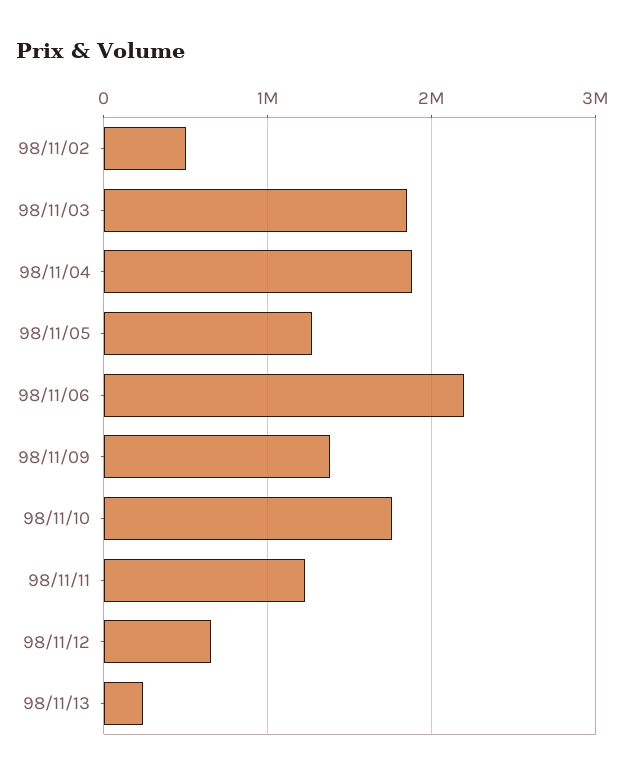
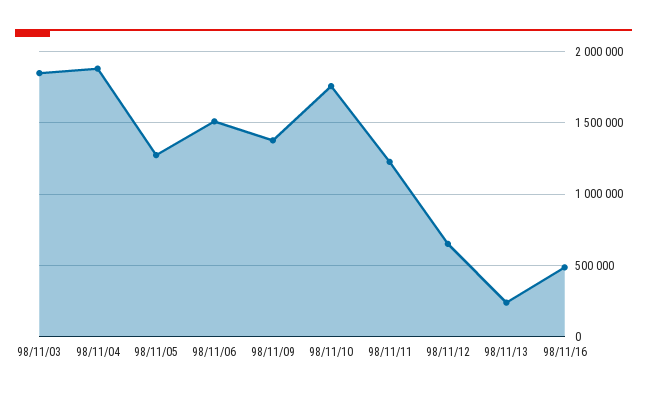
98/11/02: 500000 -> none
98/11/06: 2200000 -> 1500000
98/11/16: none -> 500000

